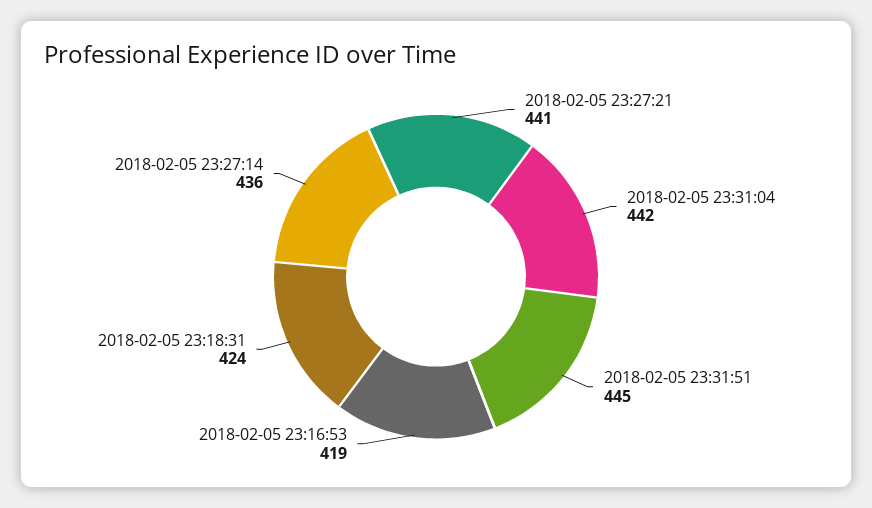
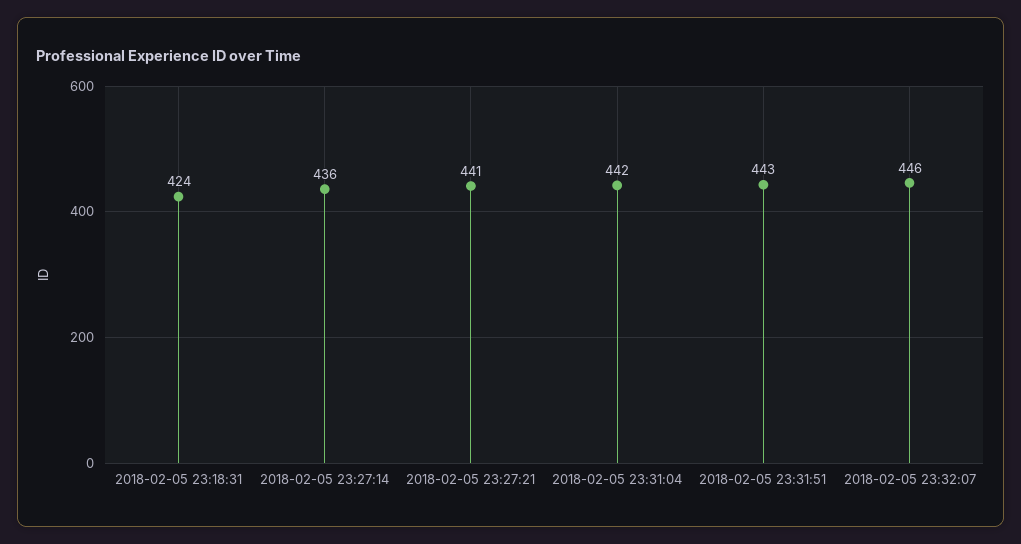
2018-02-05 23:31:51: 445 -> 443
2018-02-05 23:16:53: 419 -> none
2018-02-05 23:32:07: none -> 446

